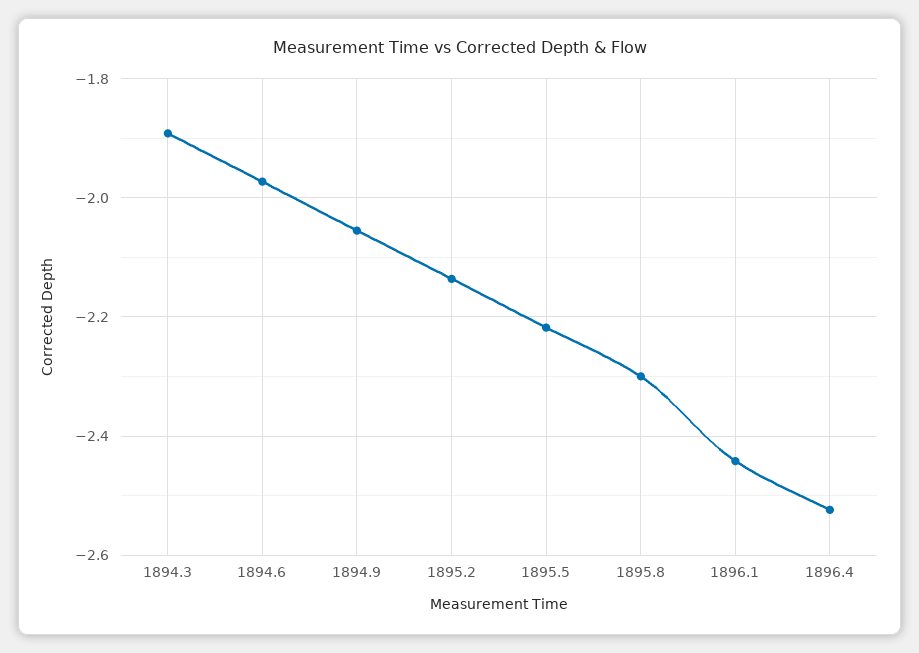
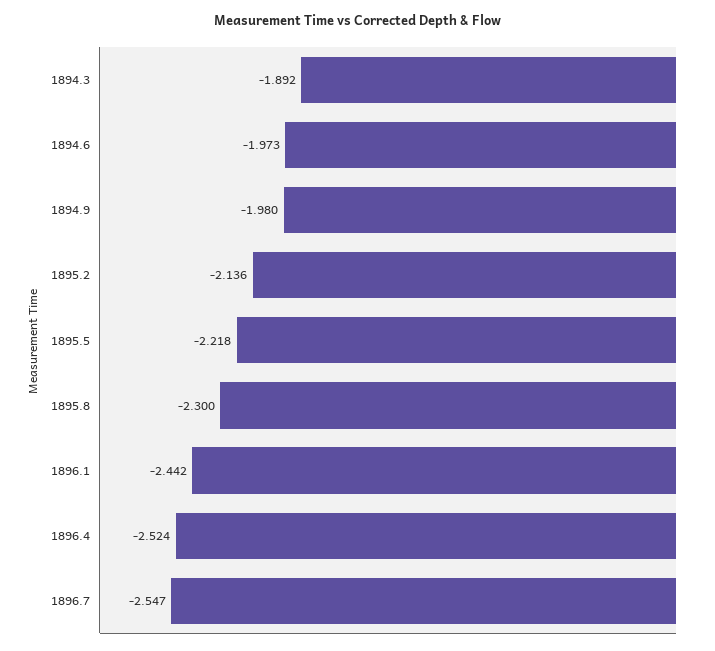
1894.9: -2.06 -> -1.98
1896.7: none -> -2.547

